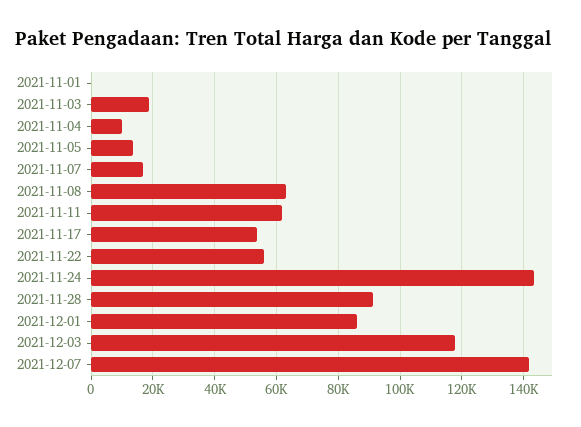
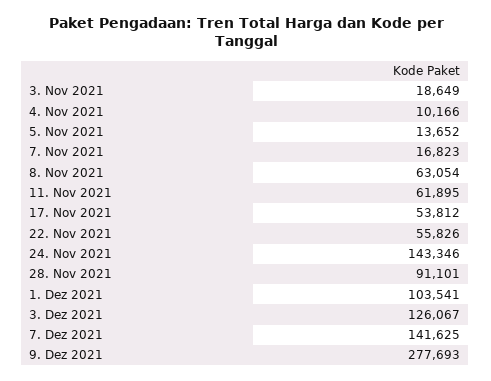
2021-11-01: 0 -> none
2021-12-01: 86000 -> 103541
2021-12-03: 118000 -> 126067
9. Dez 2021: none -> 277693

